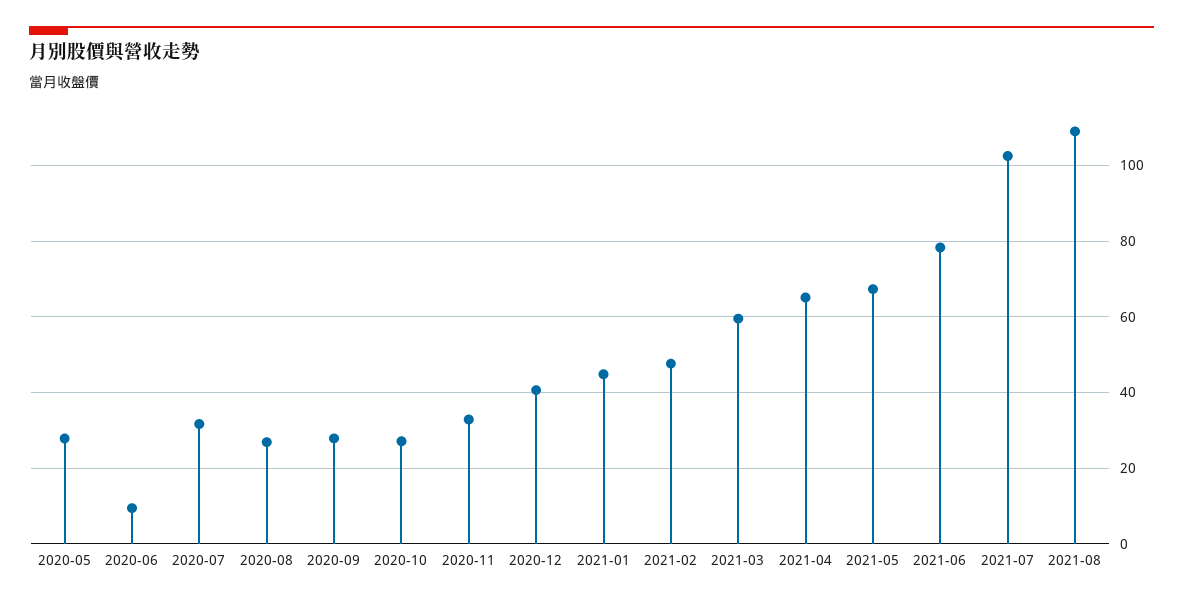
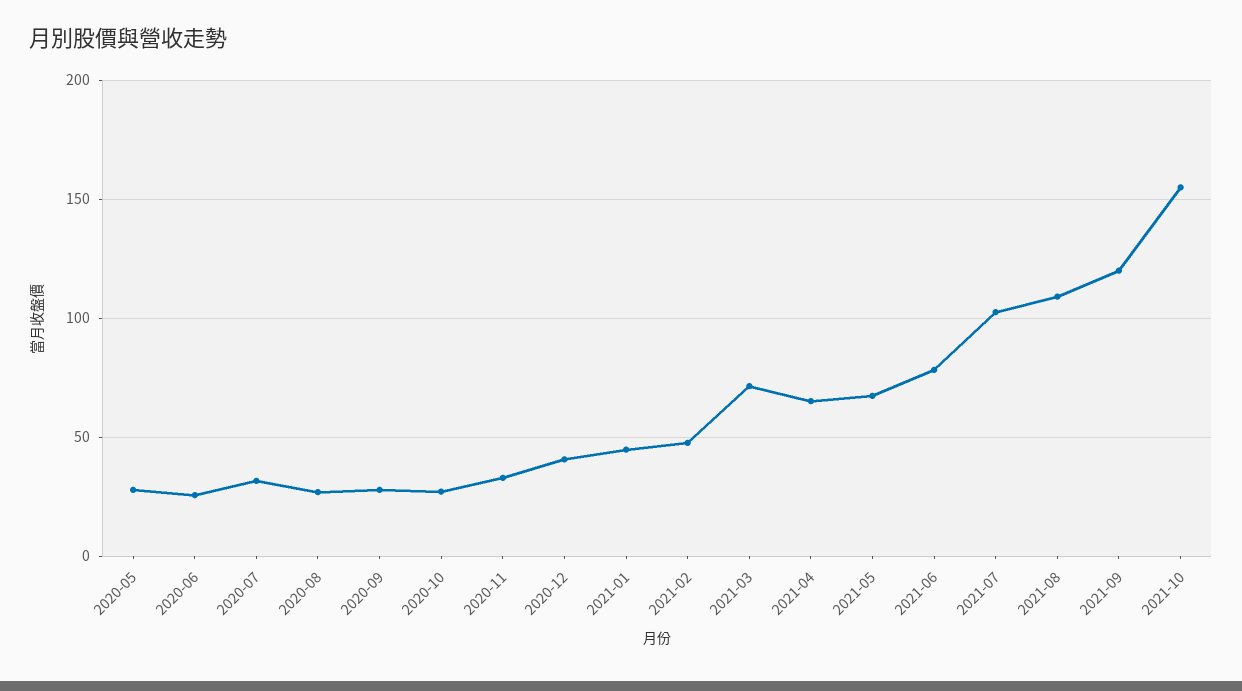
2020-06: 10 -> 25
2021-03: 60 -> 70
2021-09: none -> 120
2021-10: none -> 155

